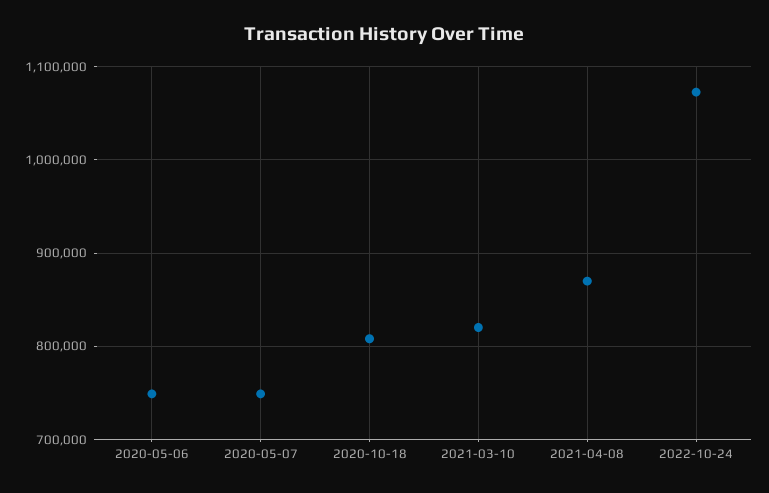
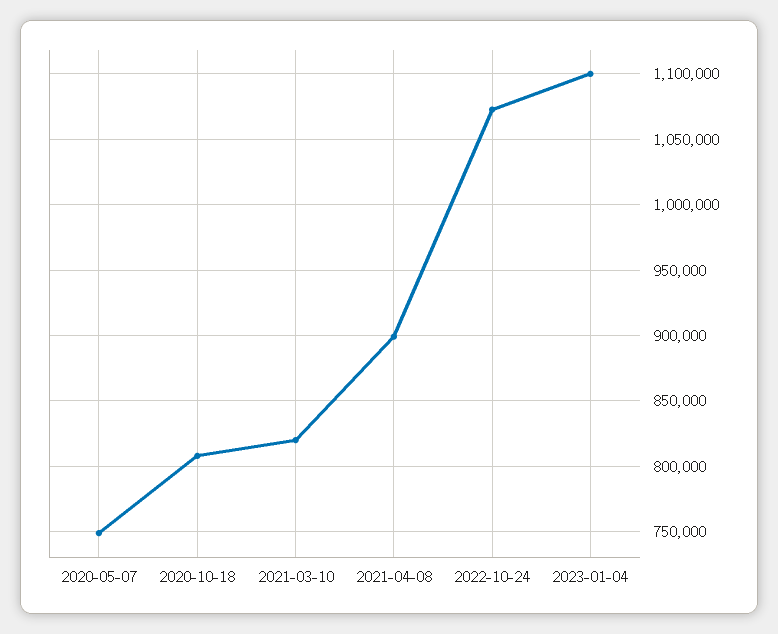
2020-05-06: 750000 -> none
2021-04-08: 870000 -> 900000
2023-01-04: none -> 1100000

